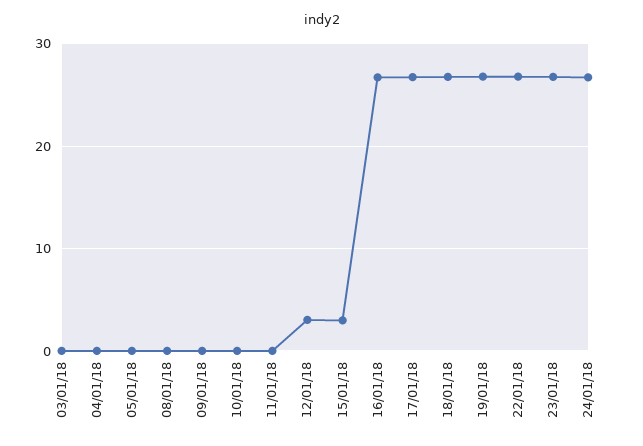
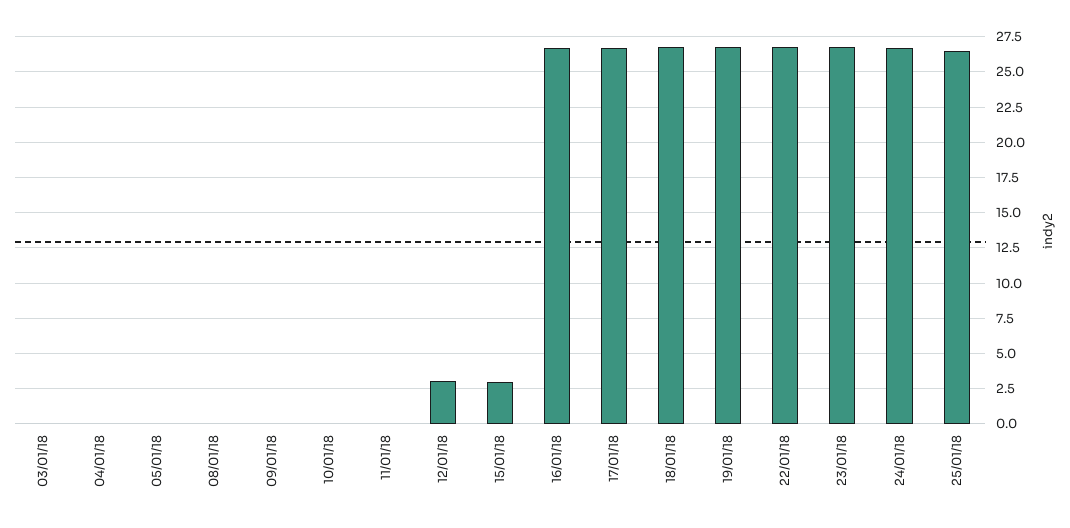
25/01/18: none -> 26.5

